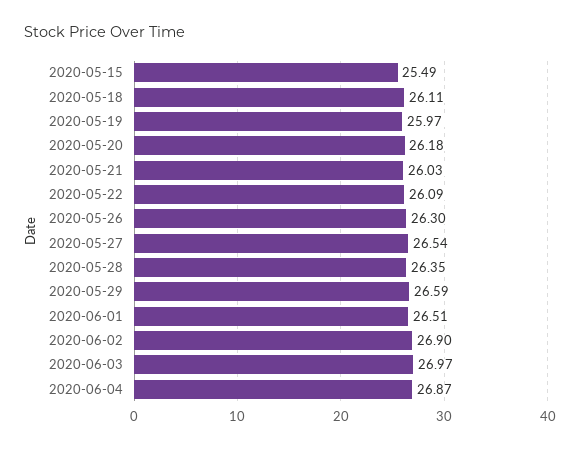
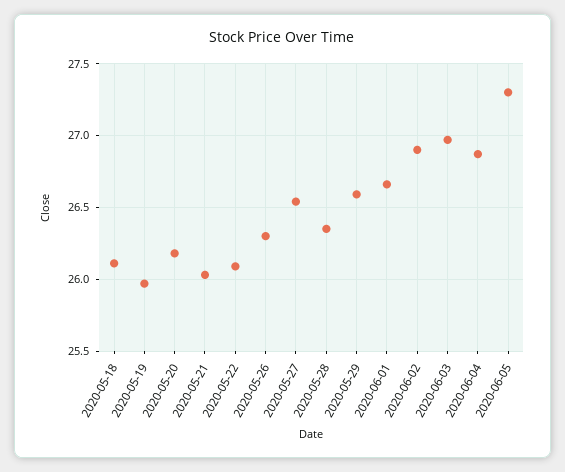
2020-05-15: 25.49 -> none
2020-06-01: 26.51 -> 26.65
2020-06-05: none -> 27.3

